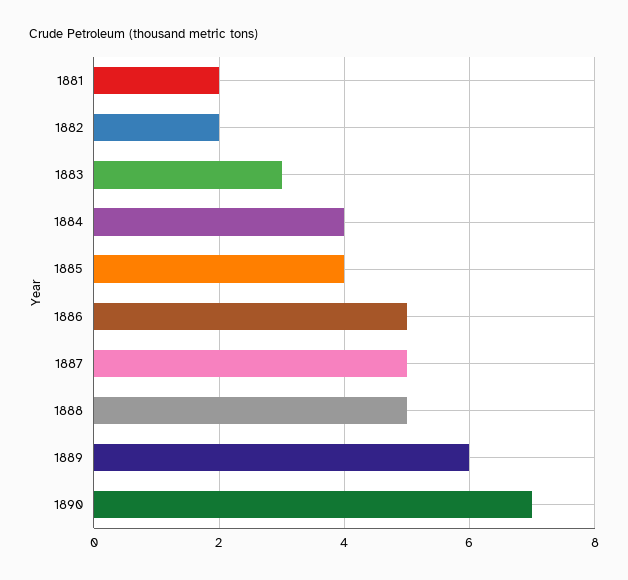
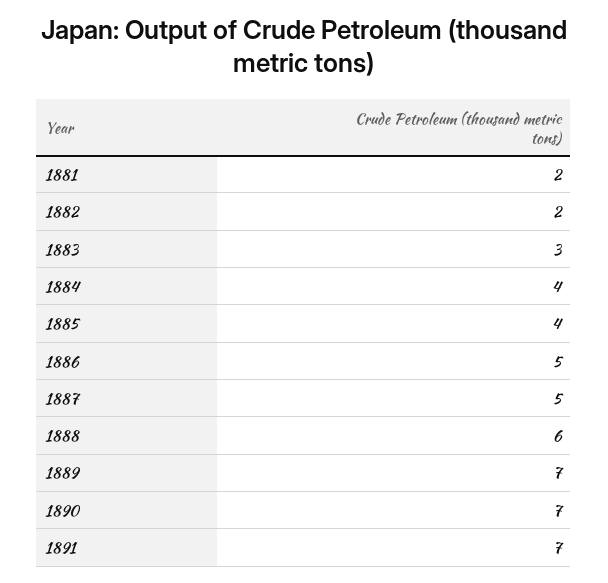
1888: 5 -> 6
1889: 6 -> 7
1891: none -> 7

